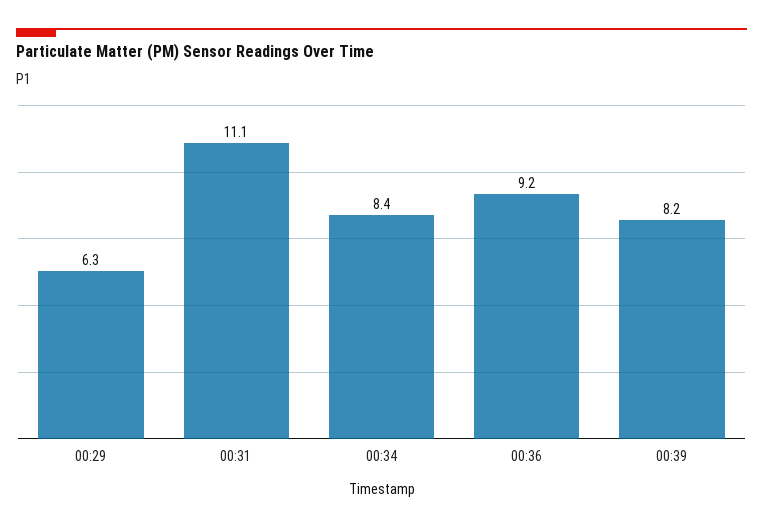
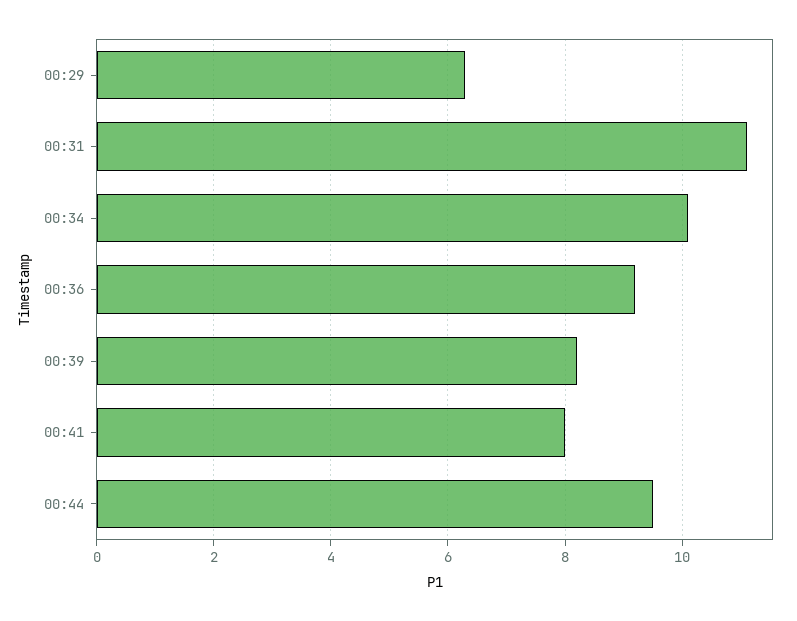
00:34: 8.4 -> 10
00:41: none -> 8
00:44: none -> 9.5

